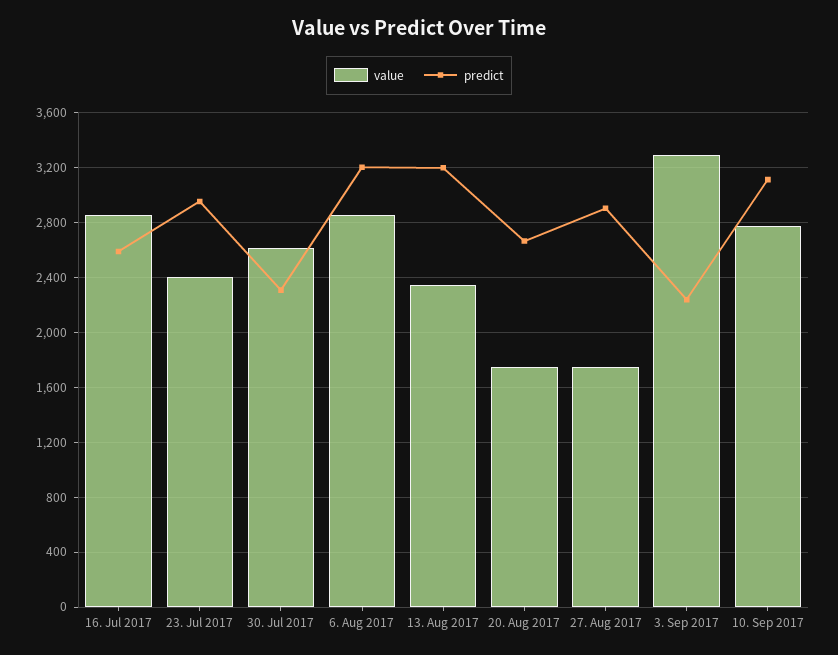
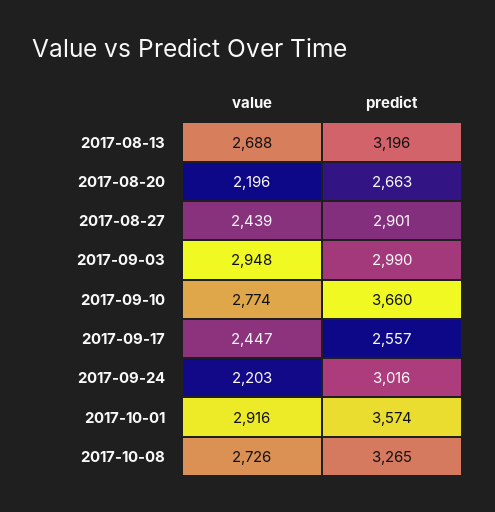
value, 16. Jul 2017: 2850 -> none
predict, 16. Jul 2017: 2600 -> none
value, 23. Jul 2017: 2400 -> none
predict, 23. Jul 2017: 2950 -> none
value, 30. Jul 2017: 2600 -> none
predict, 30. Jul 2017: 2300 -> none
value, 6. Aug 2017: 2850 -> none
predict, 6. Aug 2017: 3200 -> none
value, 13. Aug 2017: 2350 -> 2688
value, 20. Aug 2017: 1750 -> 2196
value, 27. Aug 2017: 1750 -> 2439
value, 3. Sep 2017: 3300 -> 2948
predict, 3. Sep 2017: 2250 -> 2990
predict, 10. Sep 2017: 3100 -> 3660
value, 2017-09-17: none -> 2447
predict, 2017-09-17: none -> 2557
value, 2017-09-24: none -> 2203
predict, 2017-09-24: none -> 3016
value, 2017-10-01: none -> 2916
predict, 2017-10-01: none -> 3574
value, 2017-10-08: none -> 2726
predict, 2017-10-08: none -> 3265

